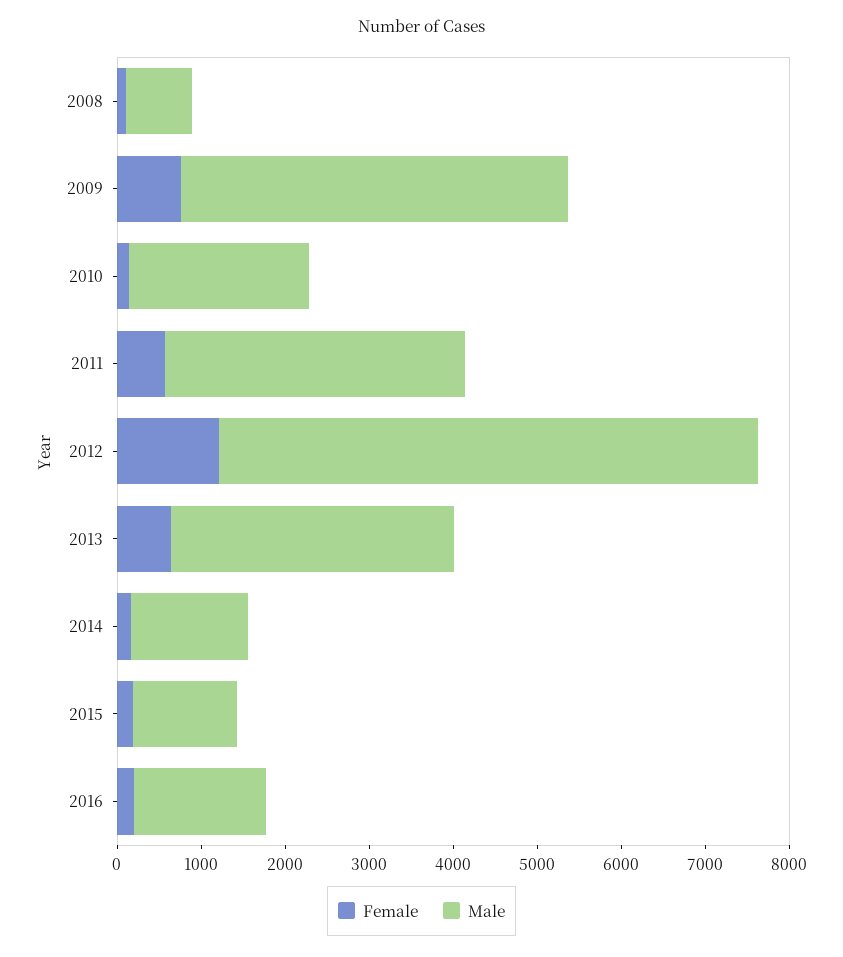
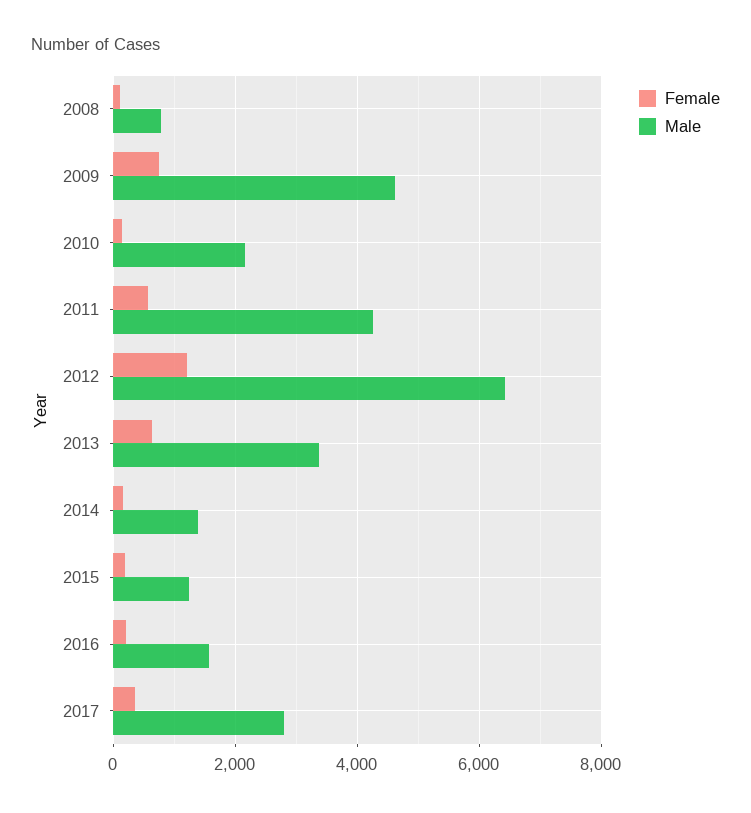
Male, 2011: 3600 -> 4200
Female, 2017: none -> 400
Male, 2017: none -> 2800

